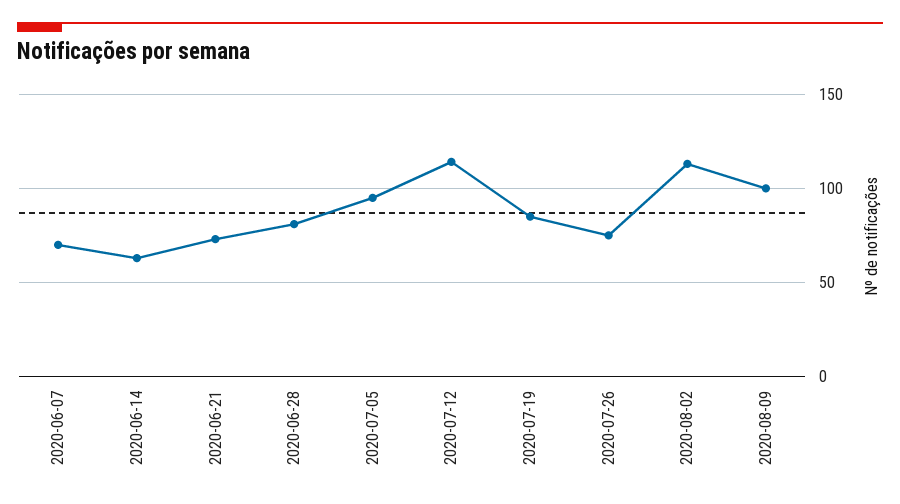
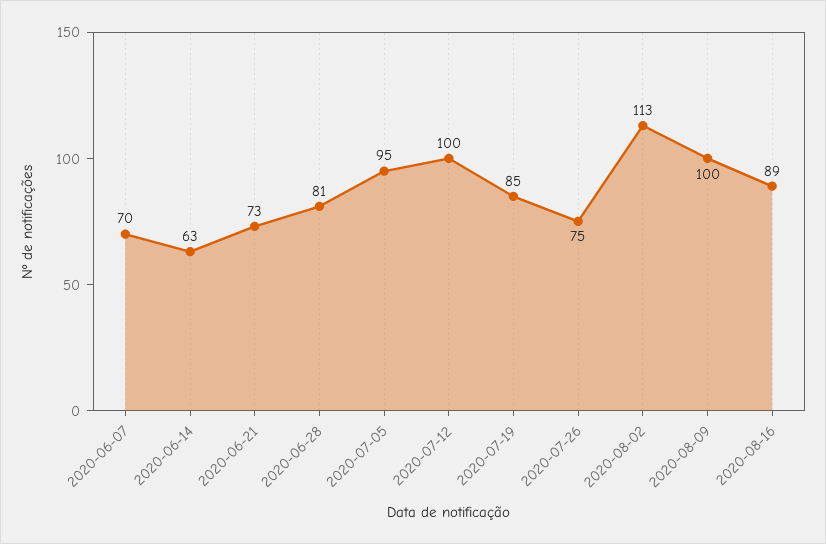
2020-07-12: 115 -> 100
2020-08-16: none -> 89

